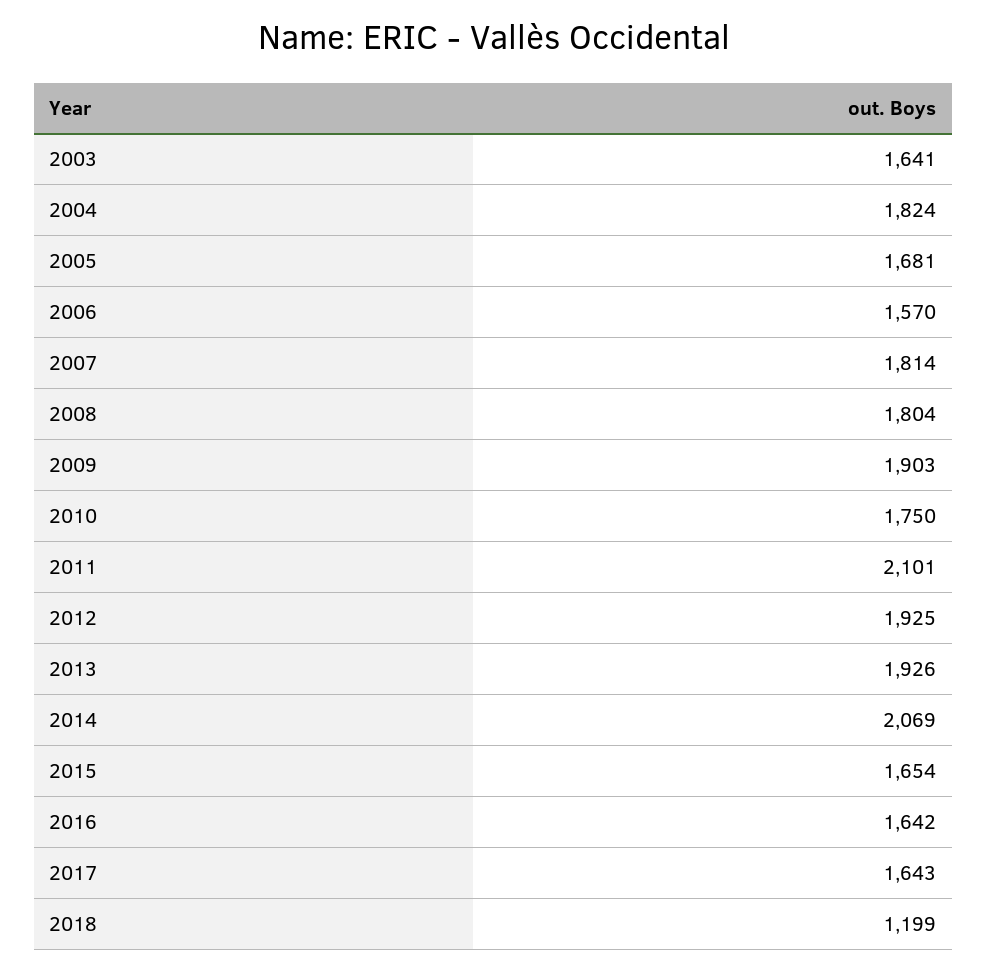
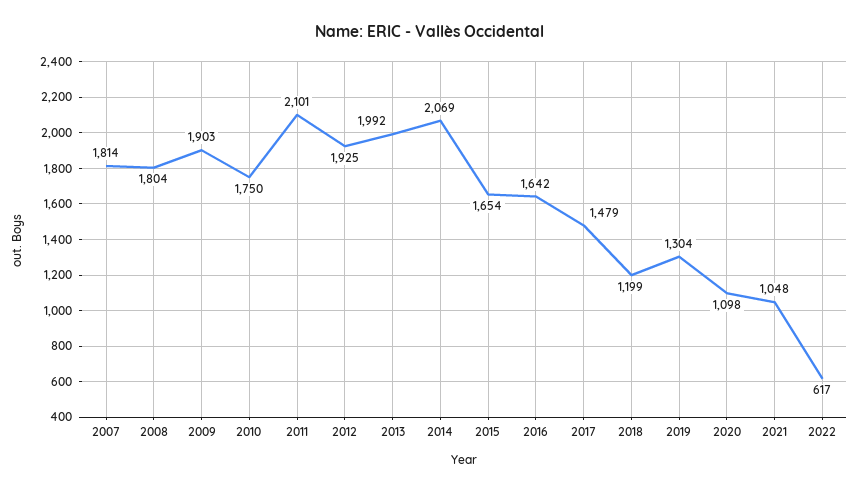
2003: 1641 -> none
2004: 1824 -> none
2005: 1681 -> none
2006: 1570 -> none
2013: 1926 -> 1992
2017: 1643 -> 1479
2019: none -> 1304
2020: none -> 1098
2021: none -> 1048
2022: none -> 617

